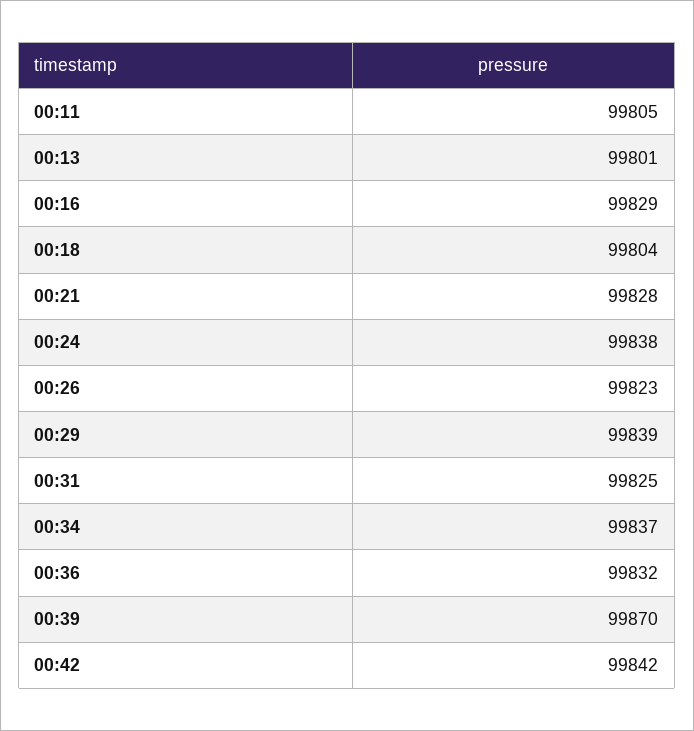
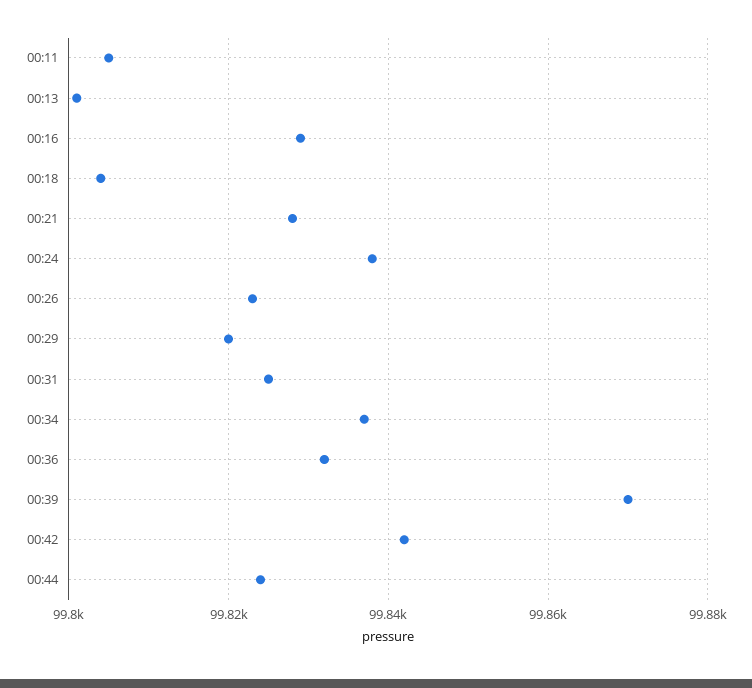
00:29: 99839 -> 99820
00:44: none -> 99825

